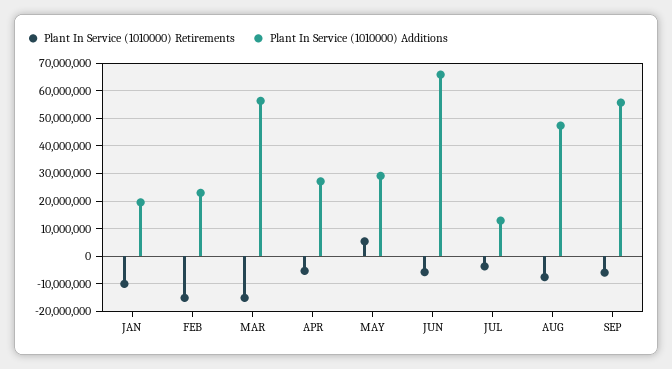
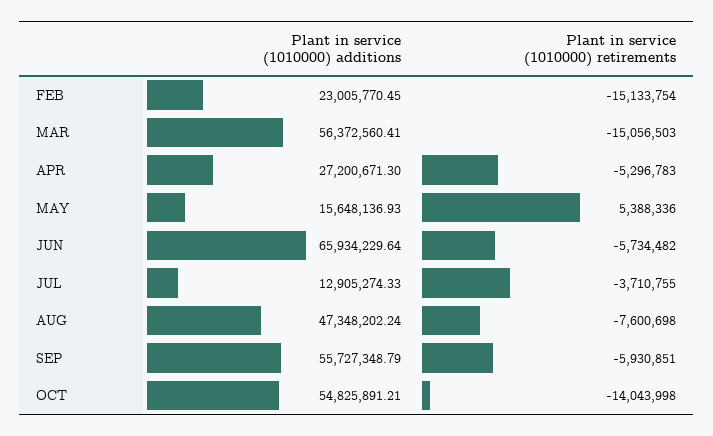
Plant In Service (1010000) Retirements, JAN: -10000000 -> none
Plant In Service (1010000) Additions, JAN: 20000000 -> none
Plant In Service (1010000) Additions, MAY: 30000000 -> 15648136.93
Plant In Service (1010000) Additions, OCT: none -> 54825891.21
Plant In Service (1010000) Retirements, OCT: none -> -14043998

